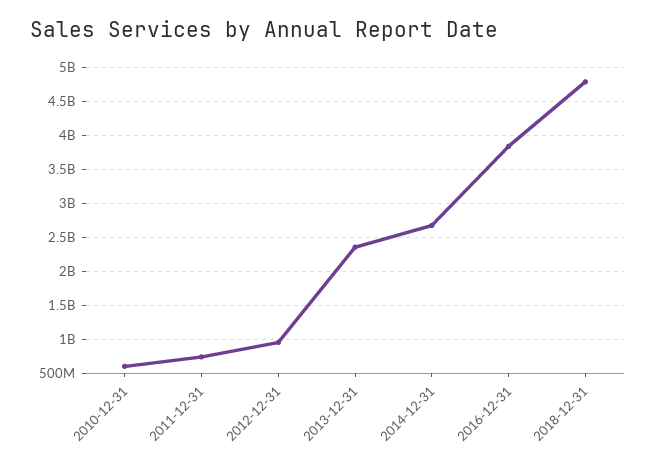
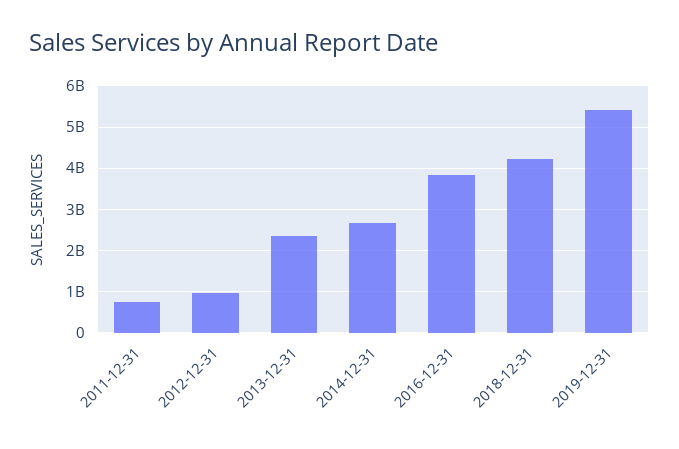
2010-12-31: 600000000 -> none
2018-12-31: 4800000000 -> 4200000000
2019-12-31: none -> 5400000000

